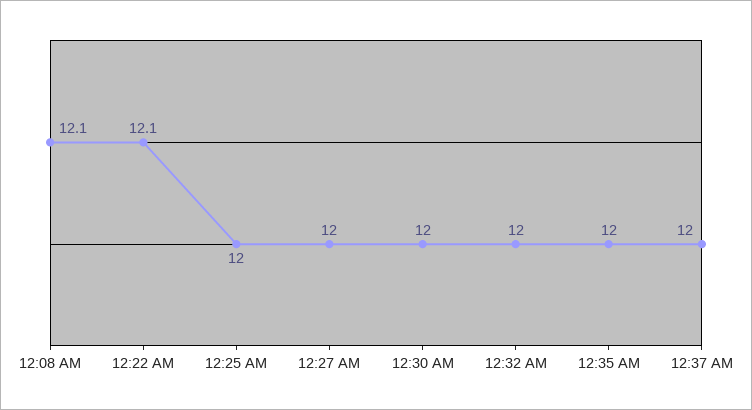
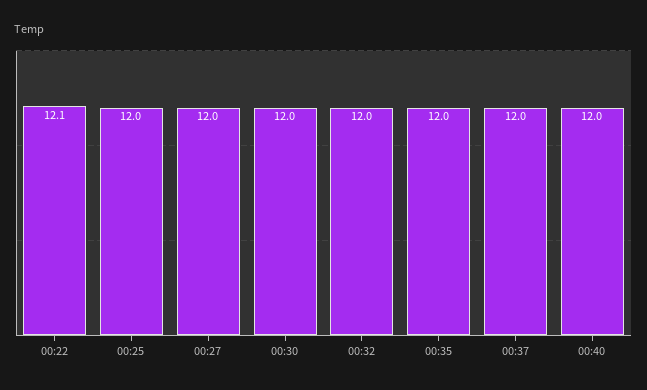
12:08 AM: 12.1 -> none
00:40: none -> 12

